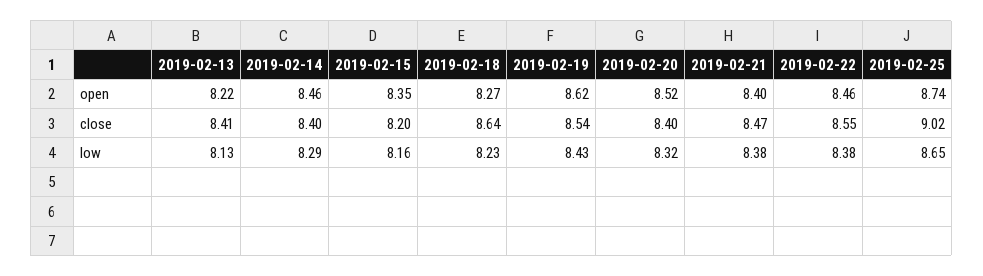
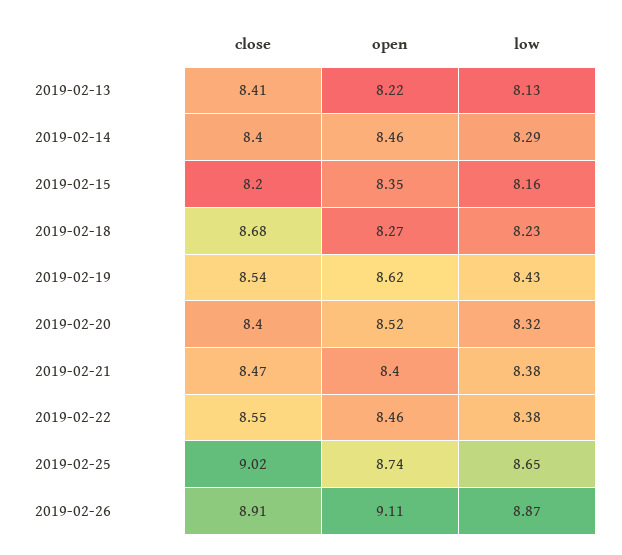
2019-02-18, close: 8.64 -> 8.68
2019-02-26, close: none -> 8.91
2019-02-26, open: none -> 9.11
2019-02-26, low: none -> 8.87

